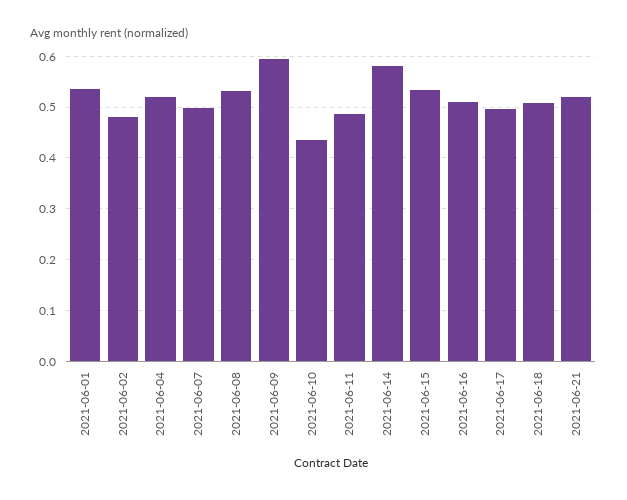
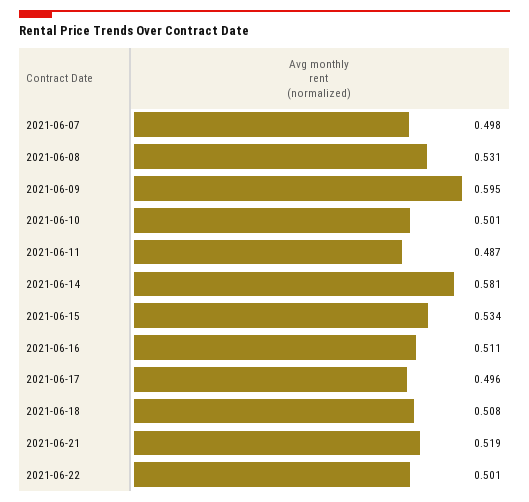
2021-06-01: 0.54 -> none
2021-06-02: 0.48 -> none
2021-06-04: 0.52 -> none
2021-06-10: 0.44 -> 0.501
2021-06-22: none -> 0.501

